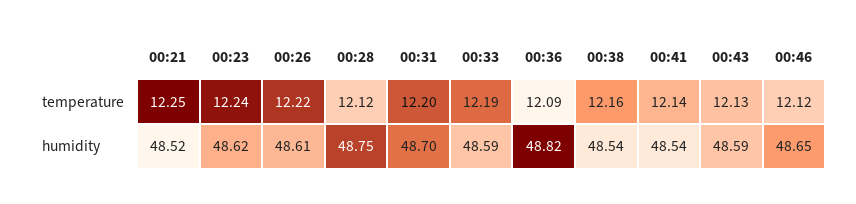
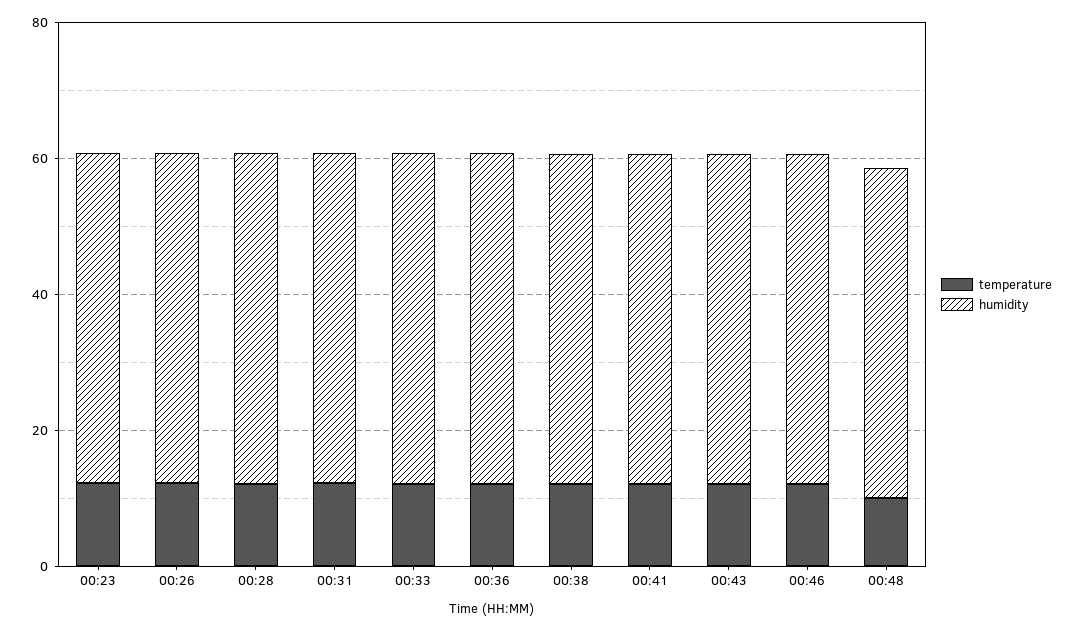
temperature, 00:21: 12.25 -> none
humidity, 00:21: 48.52 -> none
temperature, 00:48: none -> 10
humidity, 00:48: none -> 50

